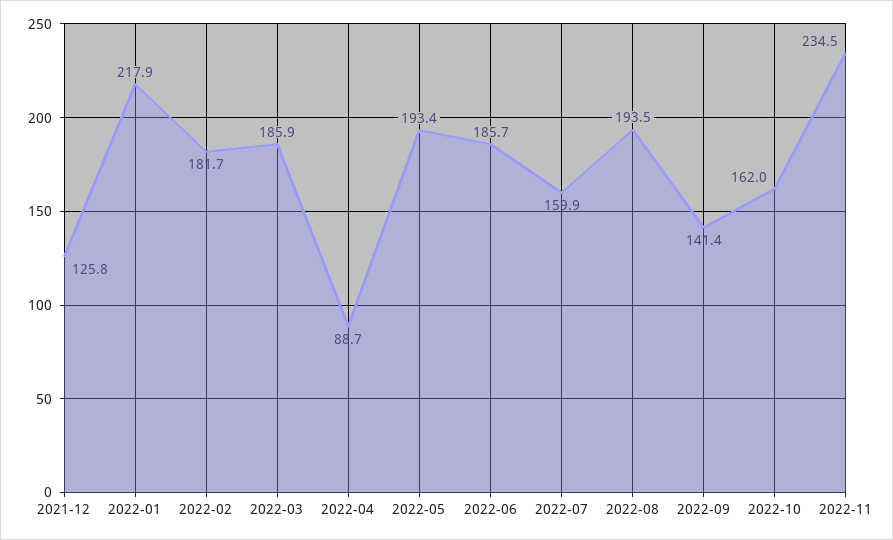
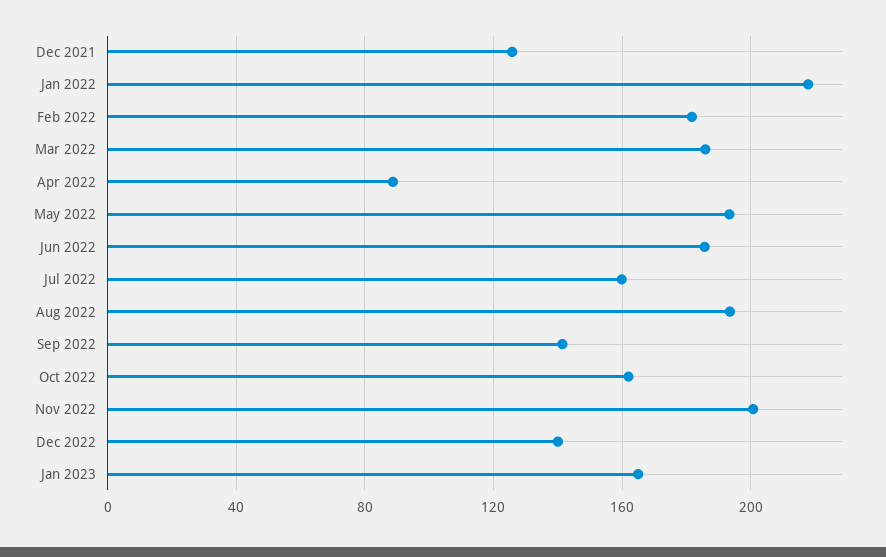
2022-11: 234.5 -> 200
Dec 2022: none -> 140
Jan 2023: none -> 165

